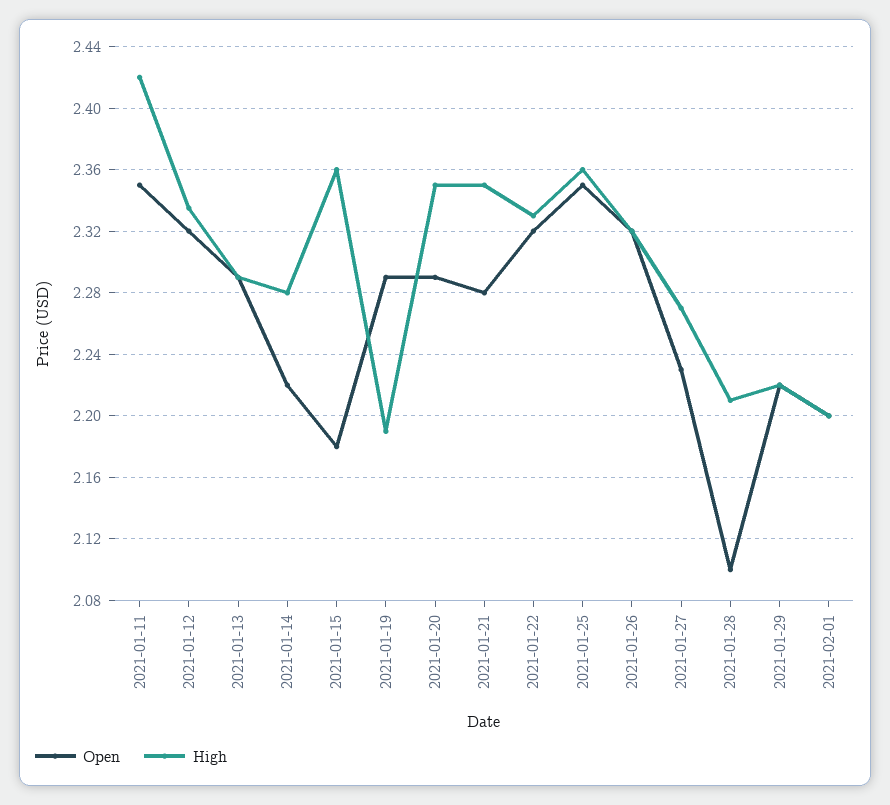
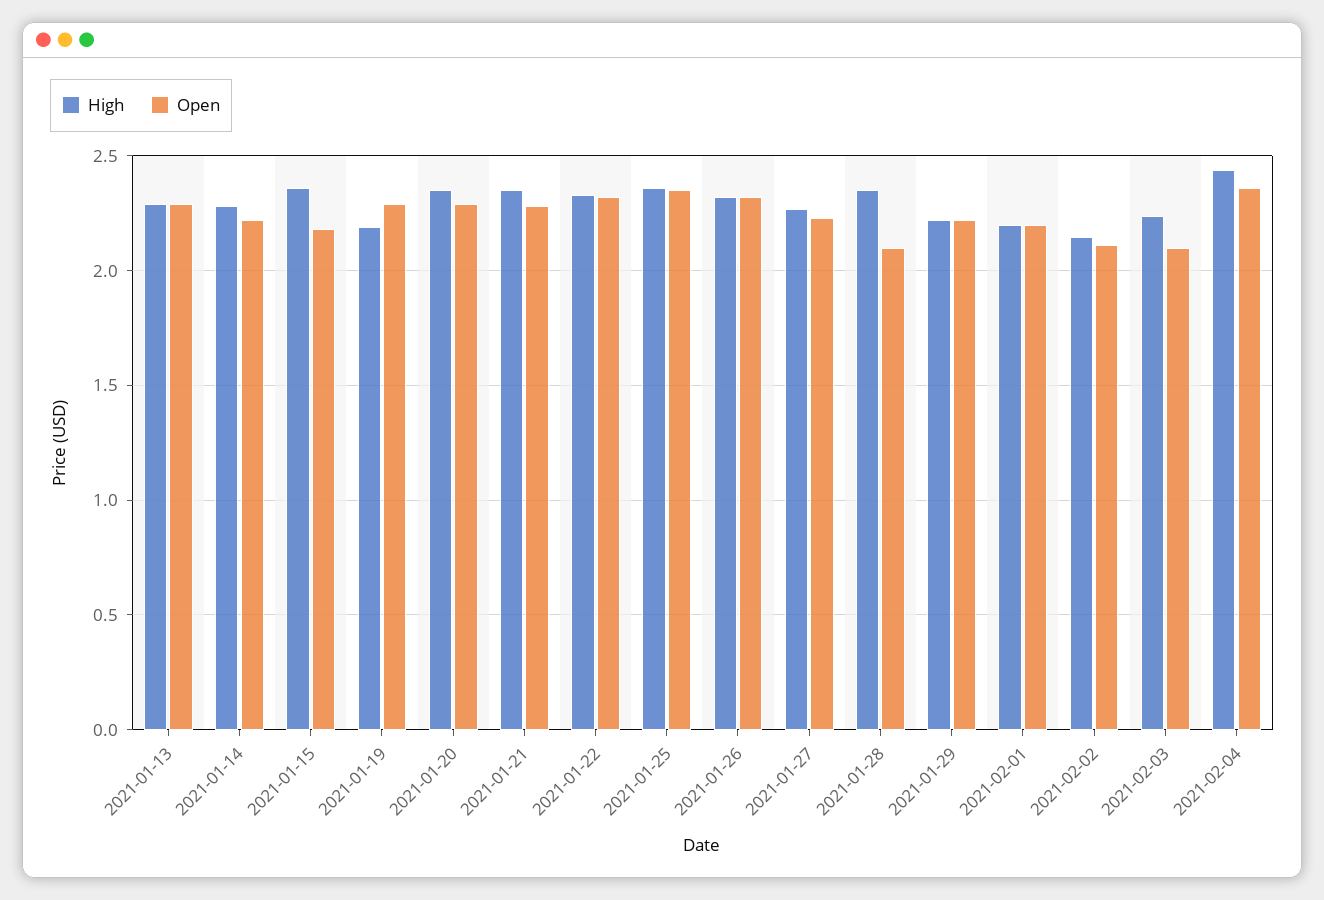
Open, 2021-01-11: 2.35 -> none
High, 2021-01-11: 2.42 -> none
Open, 2021-01-12: 2.32 -> none
High, 2021-01-12: 2.335 -> none
High, 2021-01-28: 2.21 -> 2.35
High, 2021-02-02: none -> 2.15
Open, 2021-02-02: none -> 2.1
High, 2021-02-03: none -> 2.25
Open, 2021-02-03: none -> 2.1
High, 2021-02-04: none -> 2.45
Open, 2021-02-04: none -> 2.35

